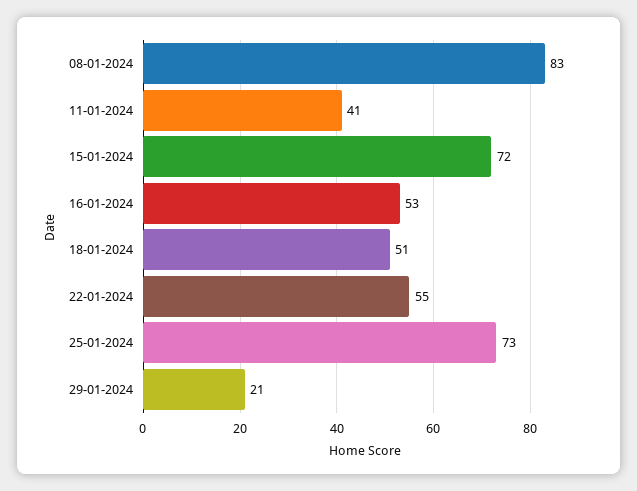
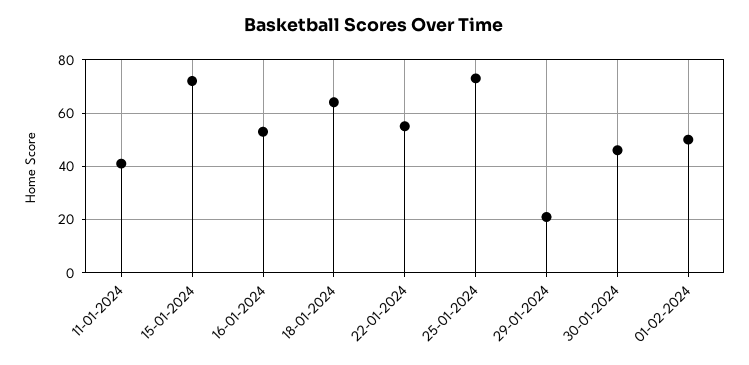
08-01-2024: 83 -> none
18-01-2024: 51 -> 65
30-01-2024: none -> 45
01-02-2024: none -> 50

